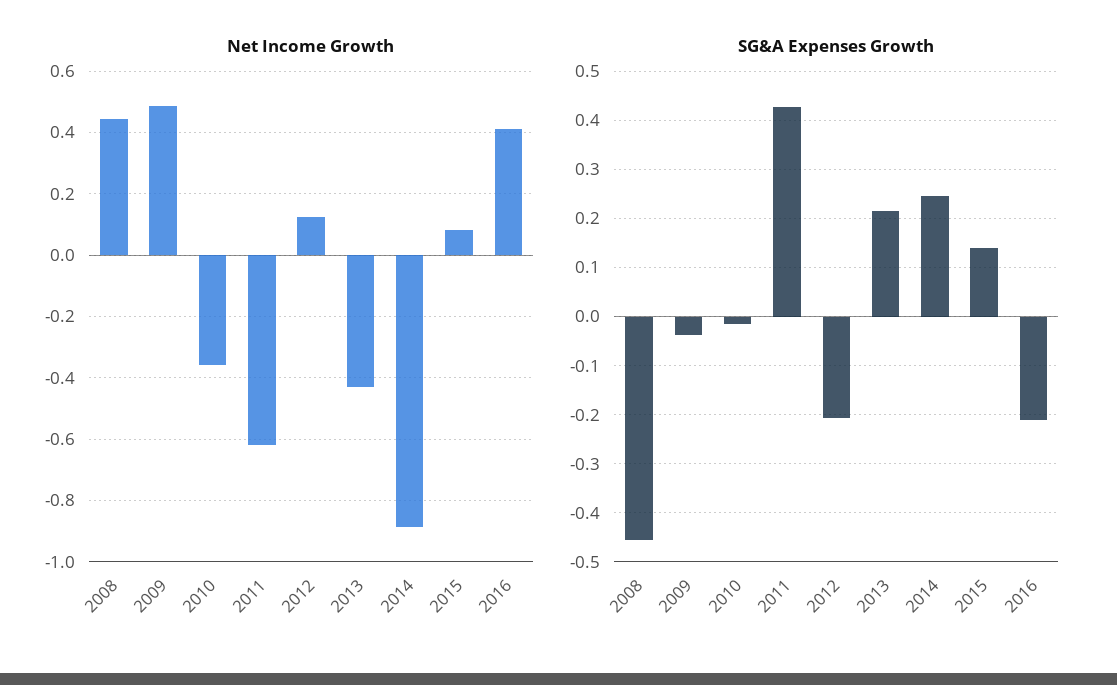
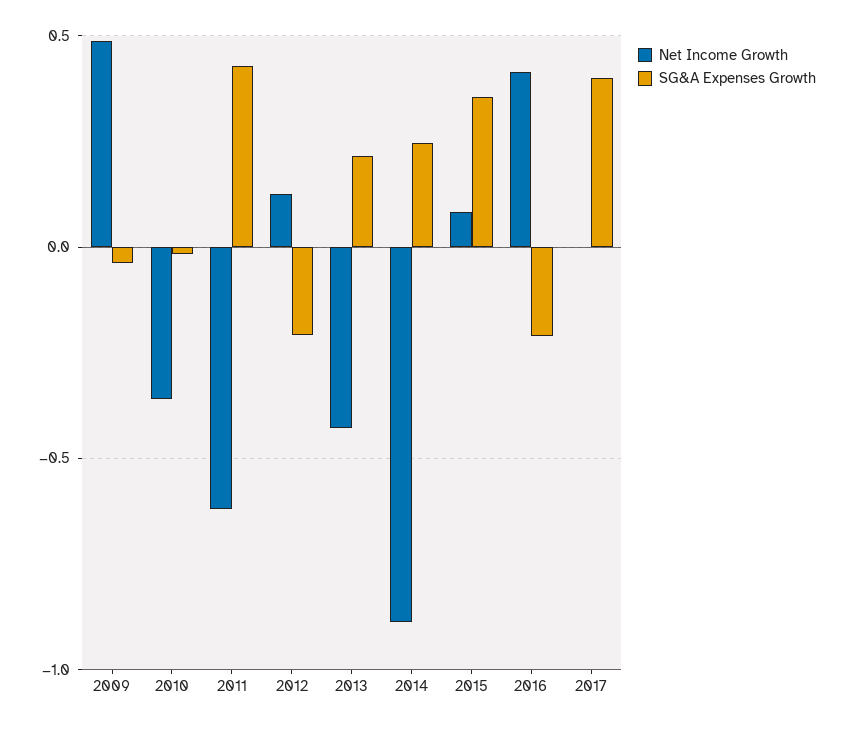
Net Income Growth, 2008: 0.44 -> none
SG&A Expenses Growth, 2008: -0.46 -> none
SG&A Expenses Growth, 2015: 0.14 -> 0.35
Net Income Growth, 2017: none -> 0
SG&A Expenses Growth, 2017: none -> 0.4

